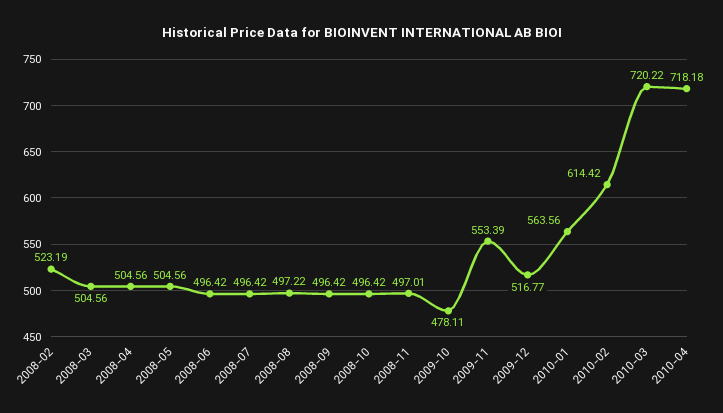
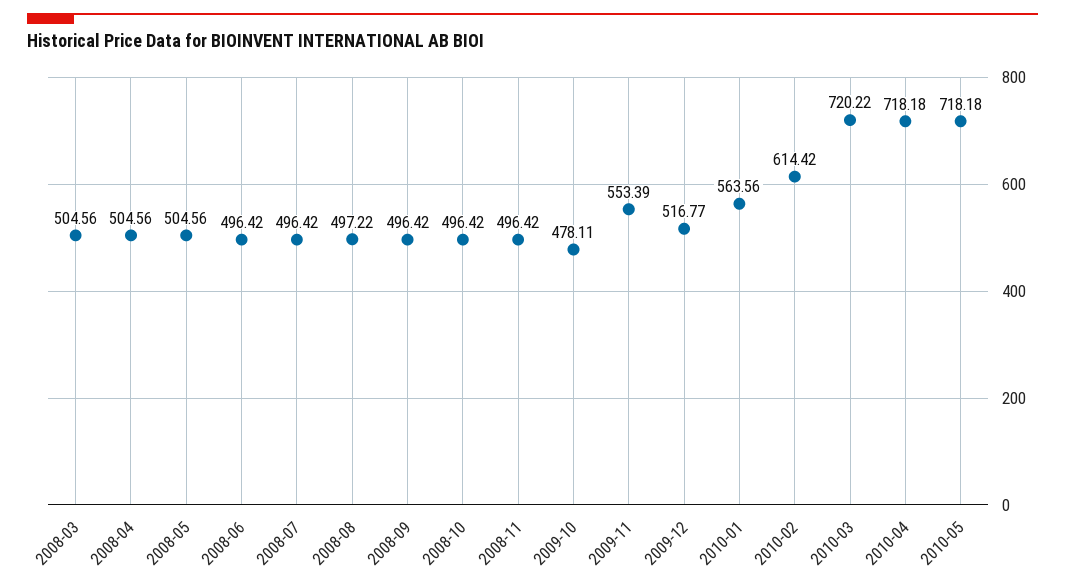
2008-02: 523.19 -> none
2008-11: 497.01 -> 496.42
2010-05: none -> 718.18

